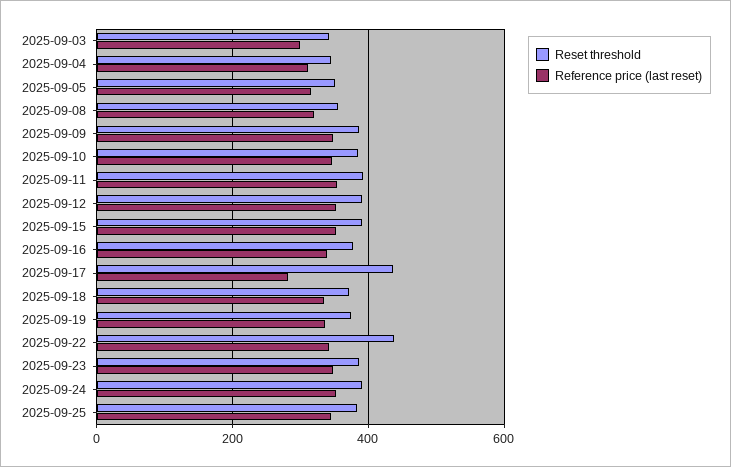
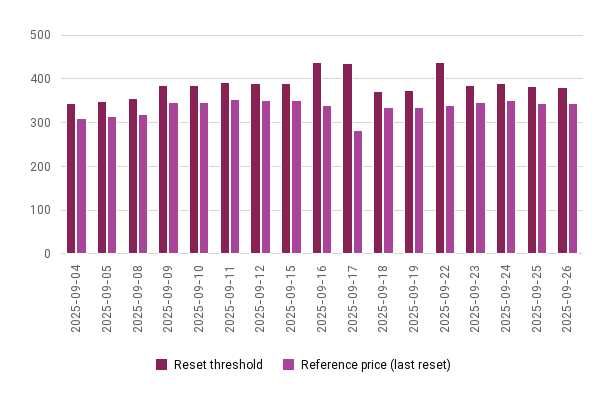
Reset threshold, 2025-09-03: 340 -> none
Reference price (last reset), 2025-09-03: 300 -> none
Reset threshold, 2025-09-16: 380 -> 440
Reset threshold, 2025-09-26: none -> 380
Reference price (last reset), 2025-09-26: none -> 340

